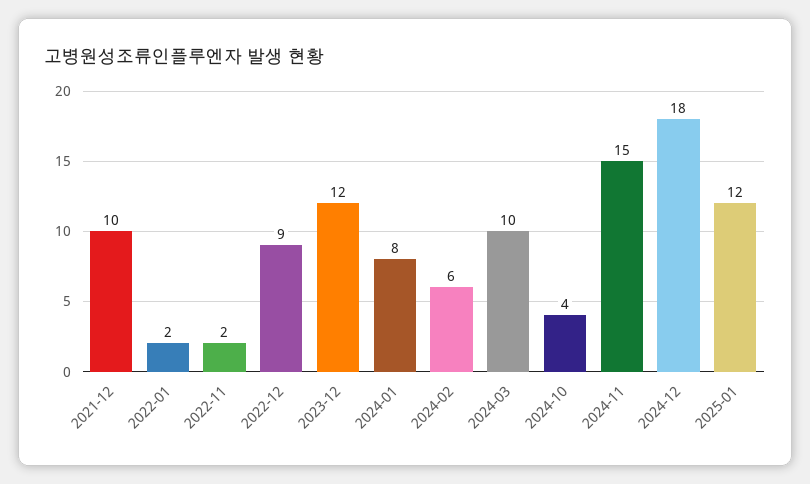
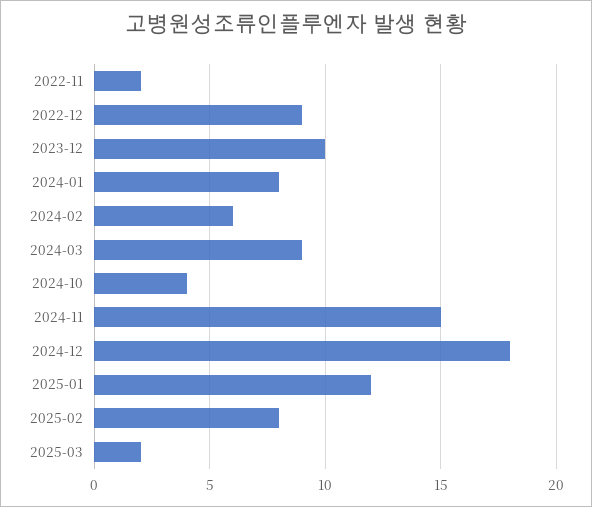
2021-12: 10 -> none
2022-01: 2 -> none
2023-12: 12 -> 10
2024-03: 10 -> 9
2025-02: none -> 8
2025-03: none -> 2

